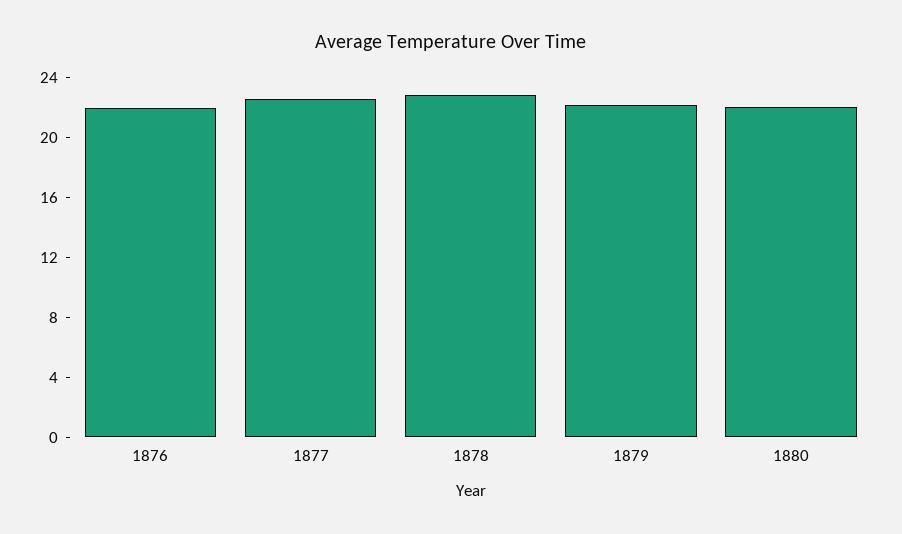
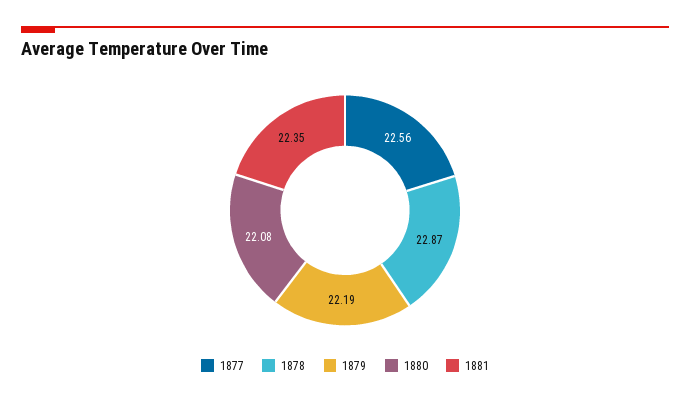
1876: 22 -> none
1881: none -> 22.35

